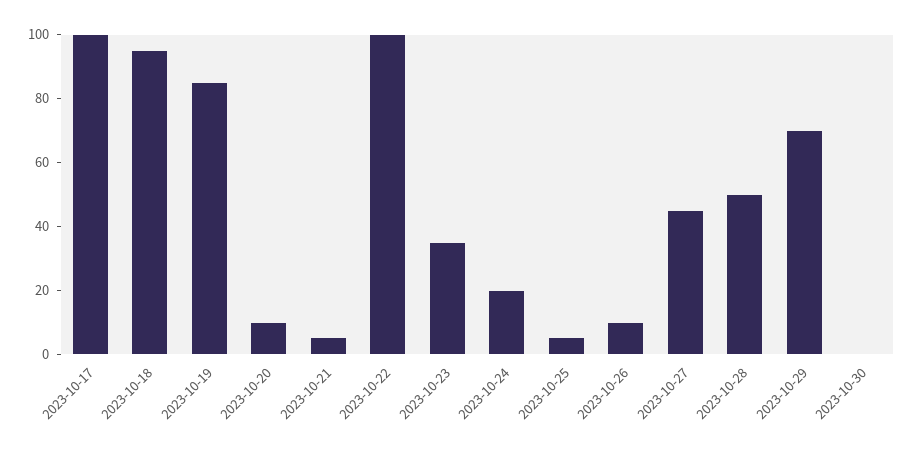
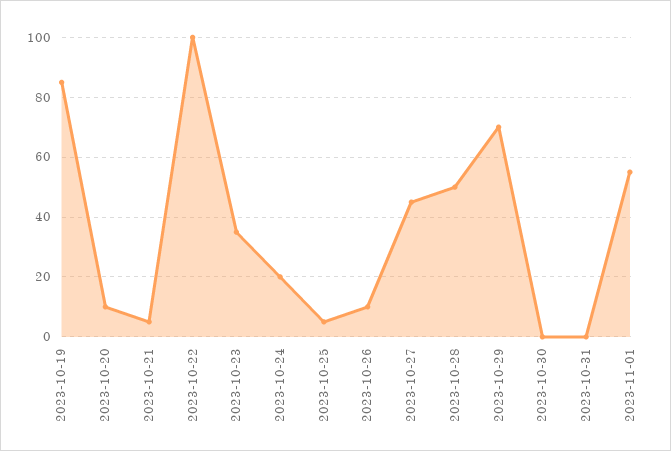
2023-10-17: 100 -> none
2023-10-18: 95 -> none
2023-10-31: none -> 0
2023-11-01: none -> 55

